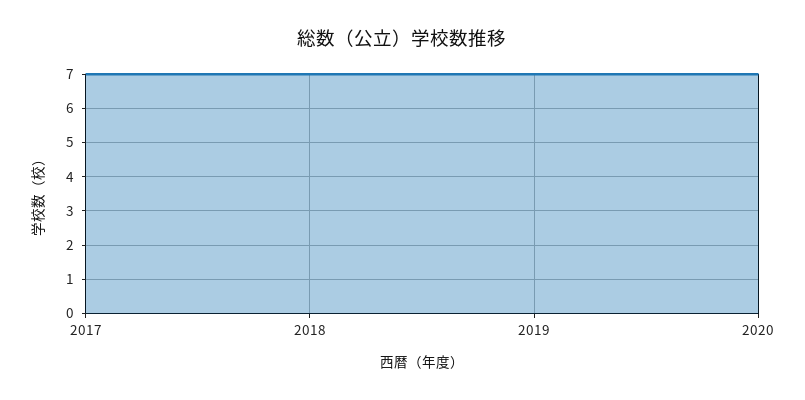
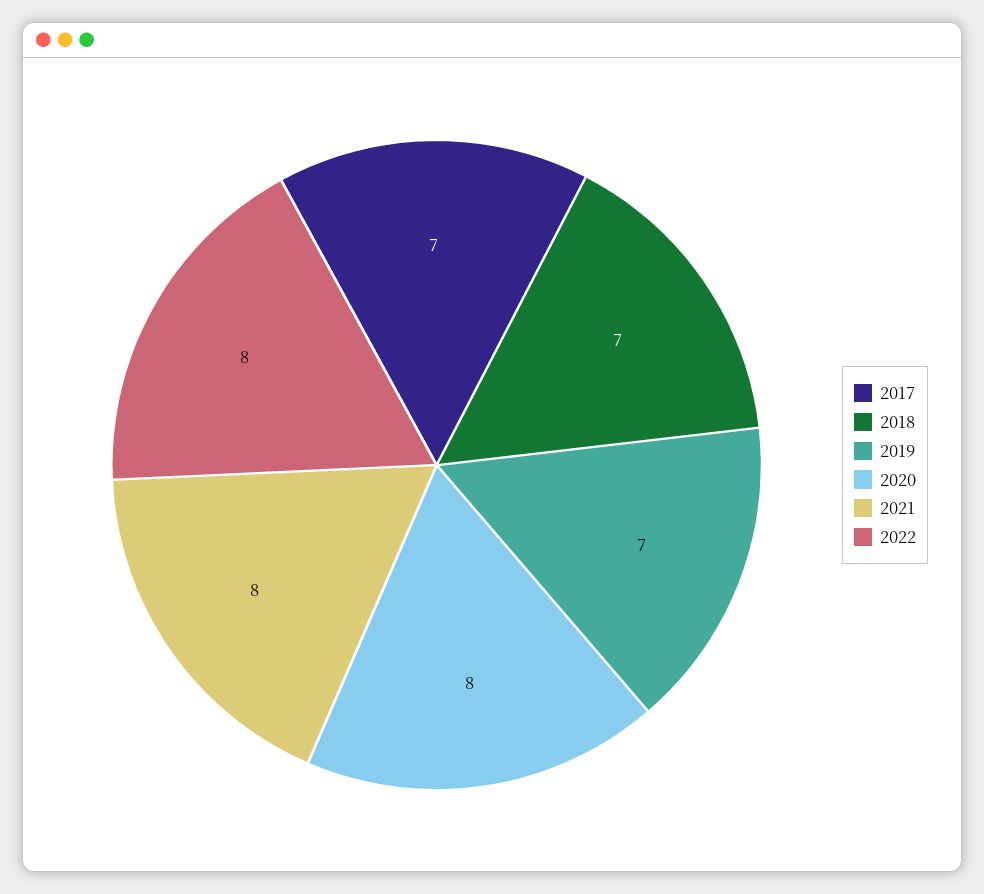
2020: 7 -> 8
2021: none -> 8
2022: none -> 8

